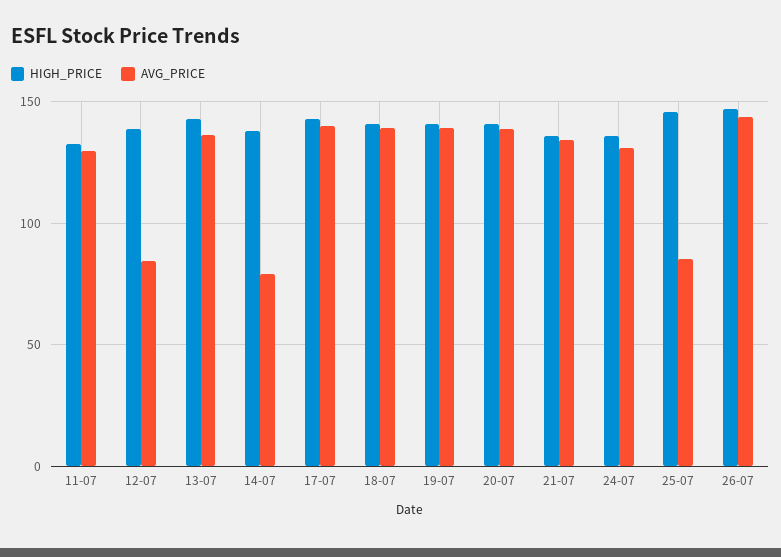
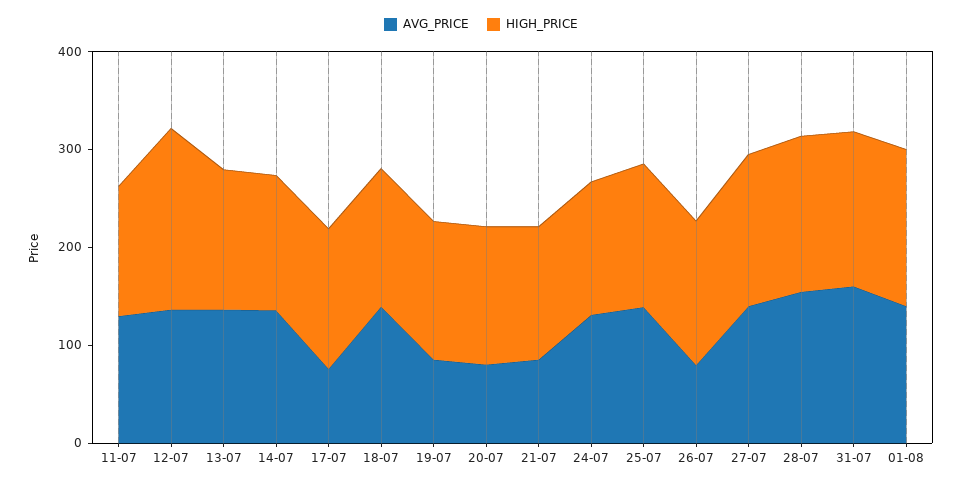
HIGH_PRICE, 12-07: 140 -> 180
AVG_PRICE, 12-07: 85 -> 140
AVG_PRICE, 14-07: 80 -> 140
AVG_PRICE, 17-07: 140 -> 80
AVG_PRICE, 19-07: 140 -> 80
AVG_PRICE, 20-07: 140 -> 80
AVG_PRICE, 21-07: 135 -> 80
AVG_PRICE, 25-07: 85 -> 140
AVG_PRICE, 26-07: 145 -> 80
AVG_PRICE, 27-07: none -> 140
HIGH_PRICE, 27-07: none -> 160
AVG_PRICE, 28-07: none -> 160
HIGH_PRICE, 28-07: none -> 160
AVG_PRICE, 31-07: none -> 160
HIGH_PRICE, 31-07: none -> 160
AVG_PRICE, 01-08: none -> 140
HIGH_PRICE, 01-08: none -> 160

